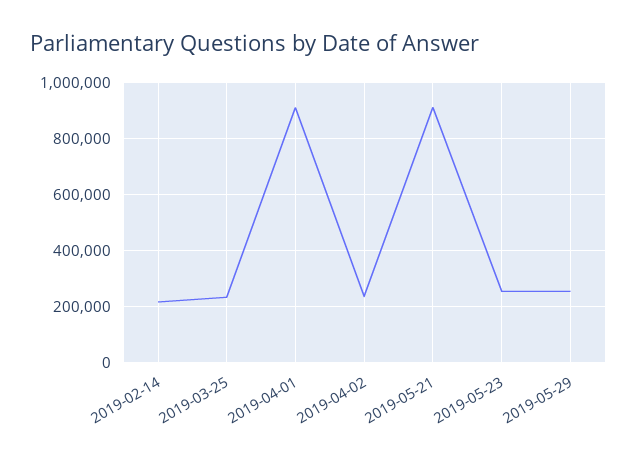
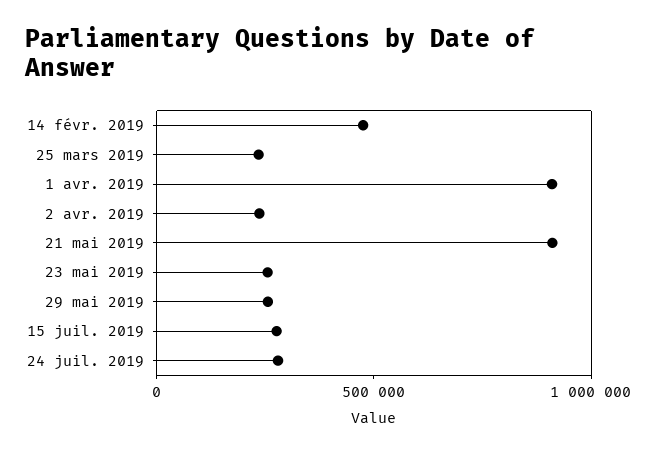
2019-02-14: 225000 -> 500000
15 juil. 2019: none -> 300000
24 juil. 2019: none -> 300000

